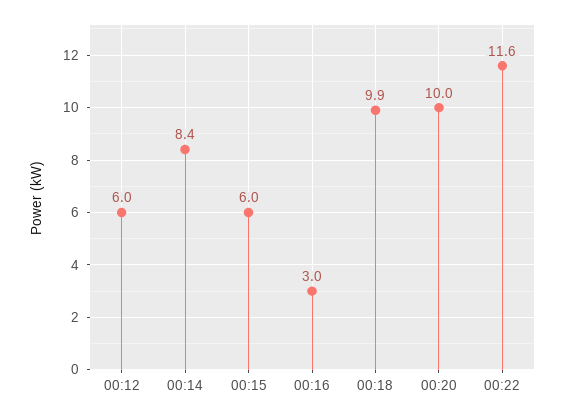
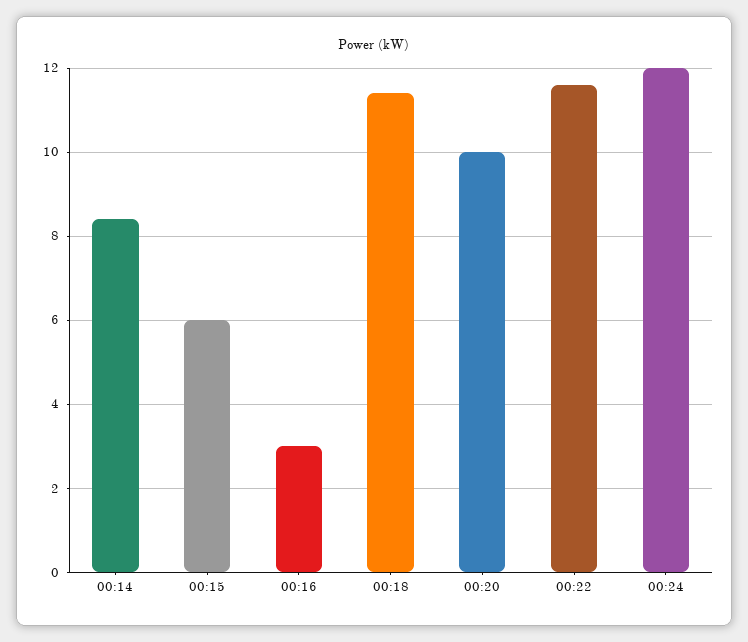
00:12: 6 -> none
00:18: 9.9 -> 11.5
00:24: none -> 12

